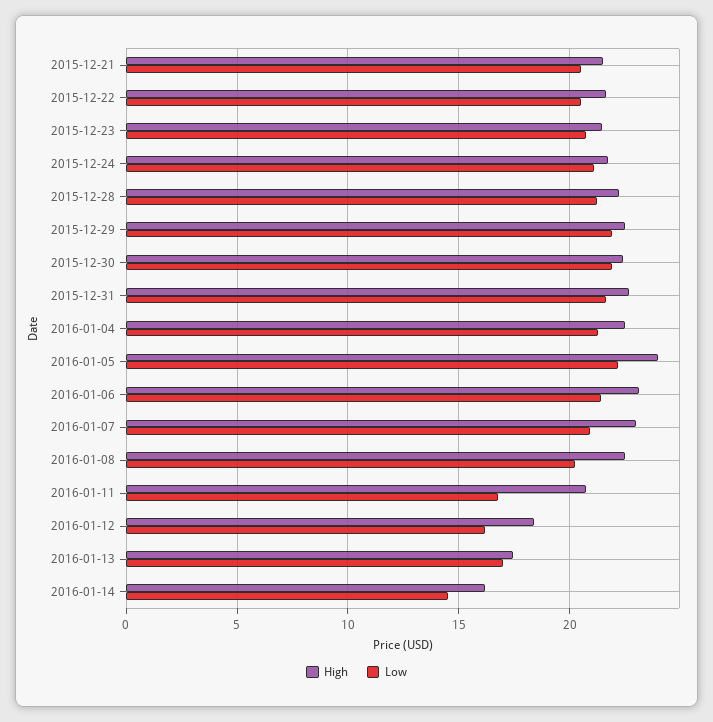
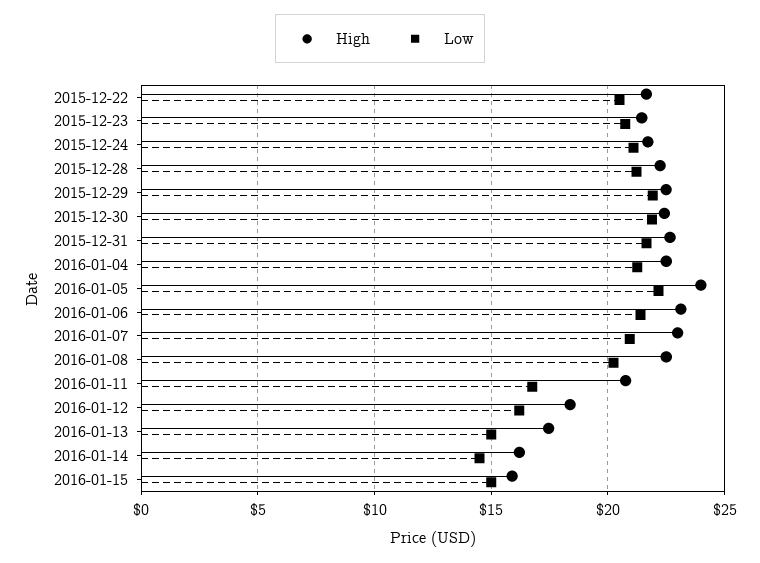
High, 2015-12-21: 21.5 -> none
Low, 2015-12-21: 20.5 -> none
Low, 2016-01-13: 17 -> 15
High, 2016-01-15: none -> 16
Low, 2016-01-15: none -> 15

